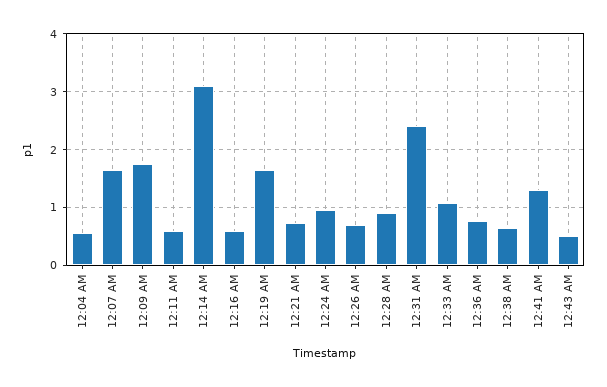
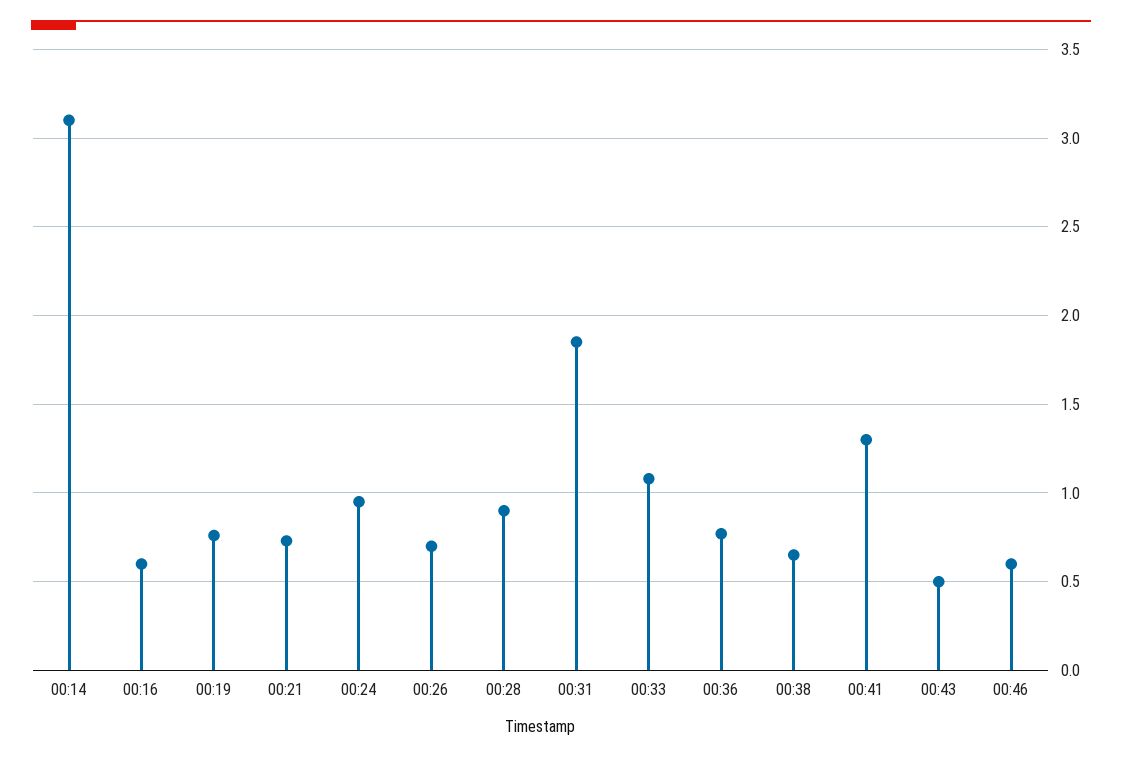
12:04 AM: 0.6 -> none
12:07 AM: 1.6 -> none
12:09 AM: 1.8 -> none
12:11 AM: 0.6 -> none
12:19 AM: 1.6 -> 0.75
12:31 AM: 2.4 -> 1.85
00:46: none -> 0.6

